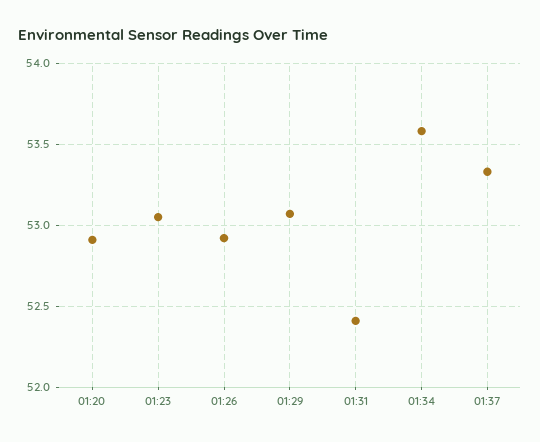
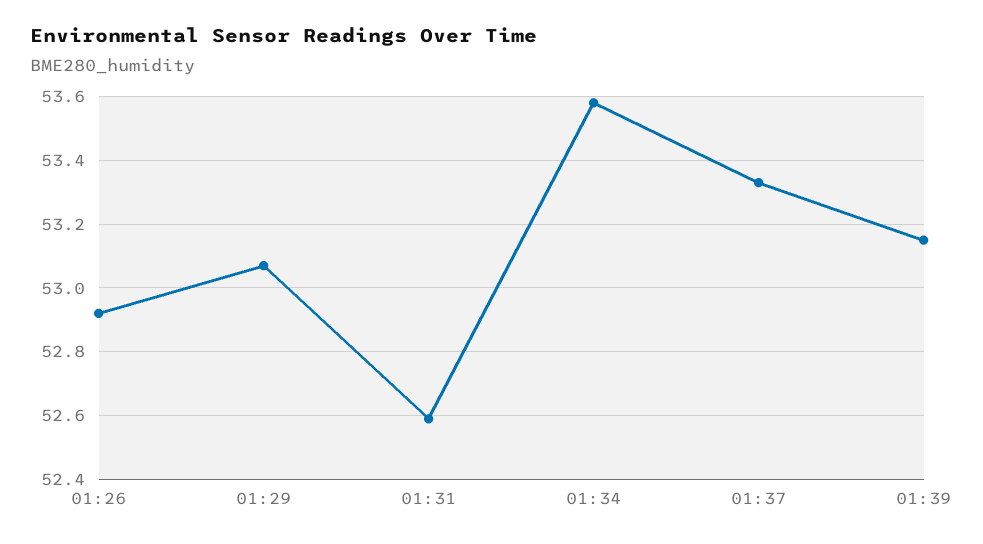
01:20: 52.9 -> none
01:23: 53.05 -> none
01:31: 52.4 -> 52.6
01:39: none -> 53.15

